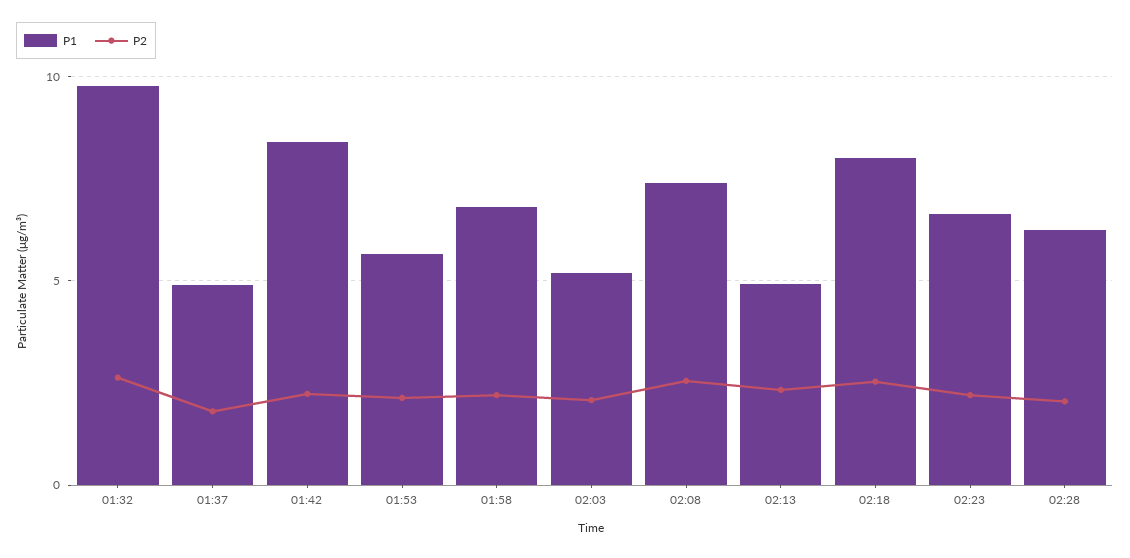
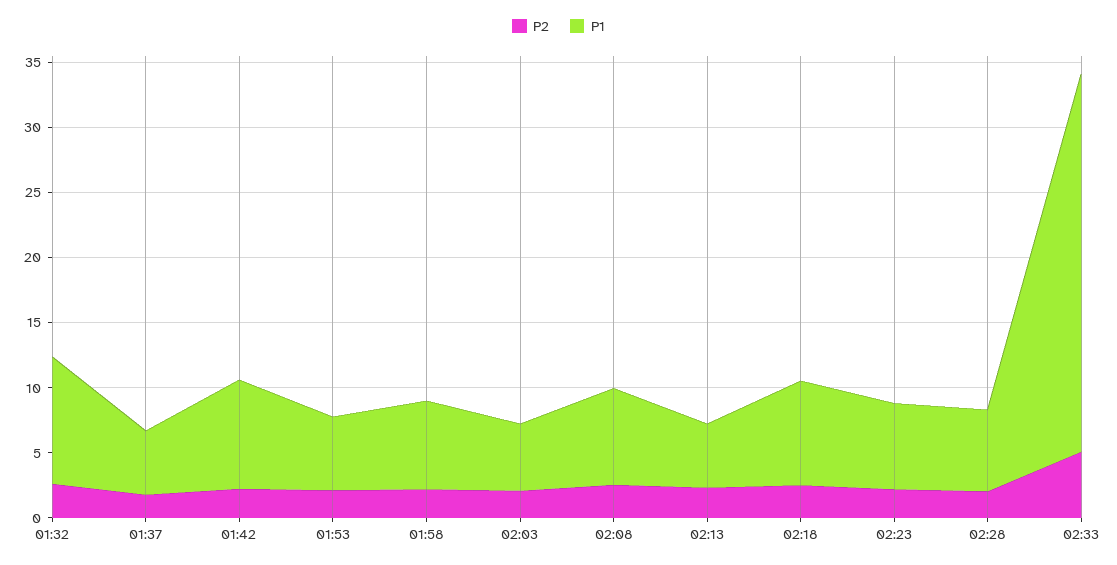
P2, 02:33: none -> 5
P1, 02:33: none -> 29

